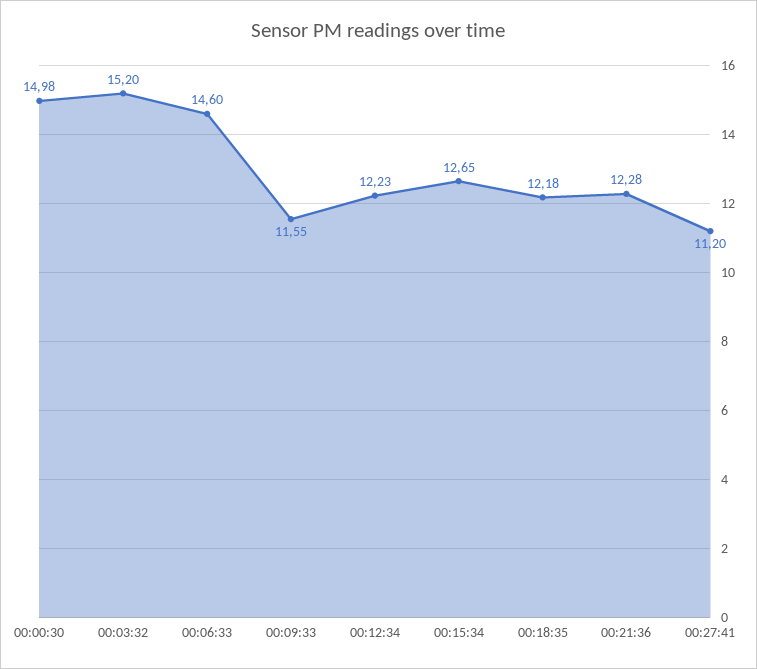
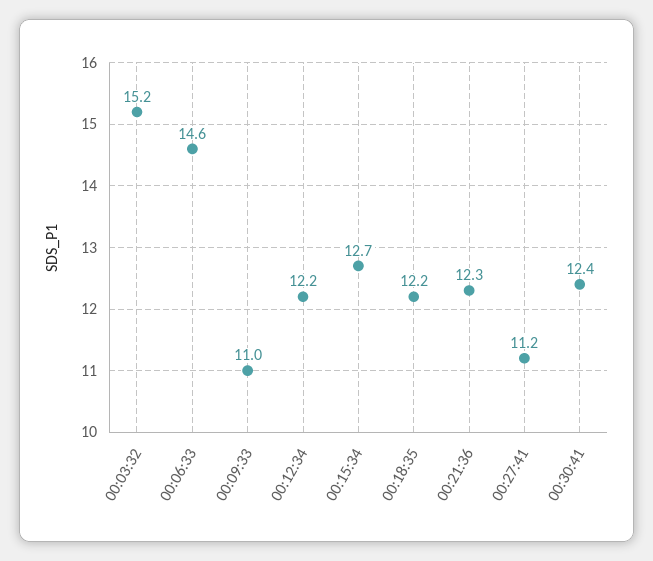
00:00:30: 14.98 -> none
00:09:33: 11.55 -> 11
00:30:41: none -> 12.4

